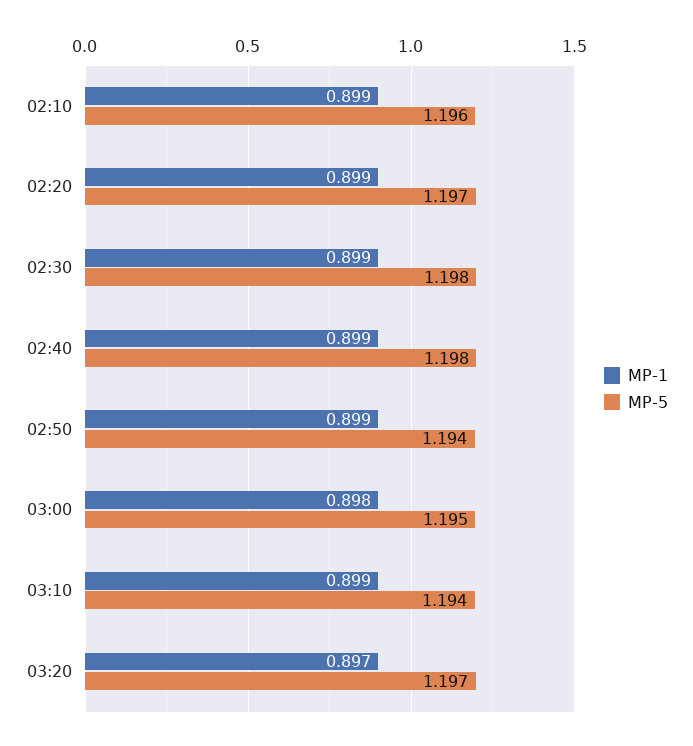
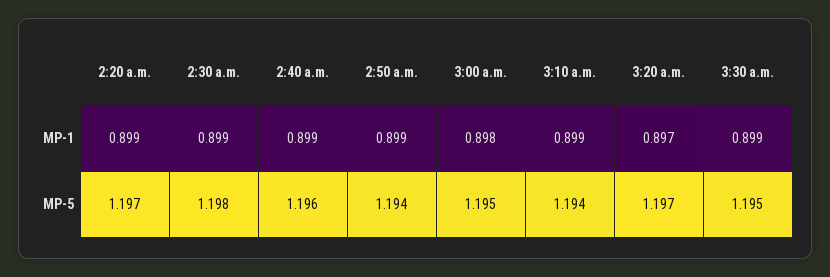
MP-1, 02:10: 0.899 -> none
MP-5, 02:10: 1.196 -> none
MP-5, 02:40: 1.198 -> 1.196
MP-1, 3:30 a.m.: none -> 0.899
MP-5, 3:30 a.m.: none -> 1.195

